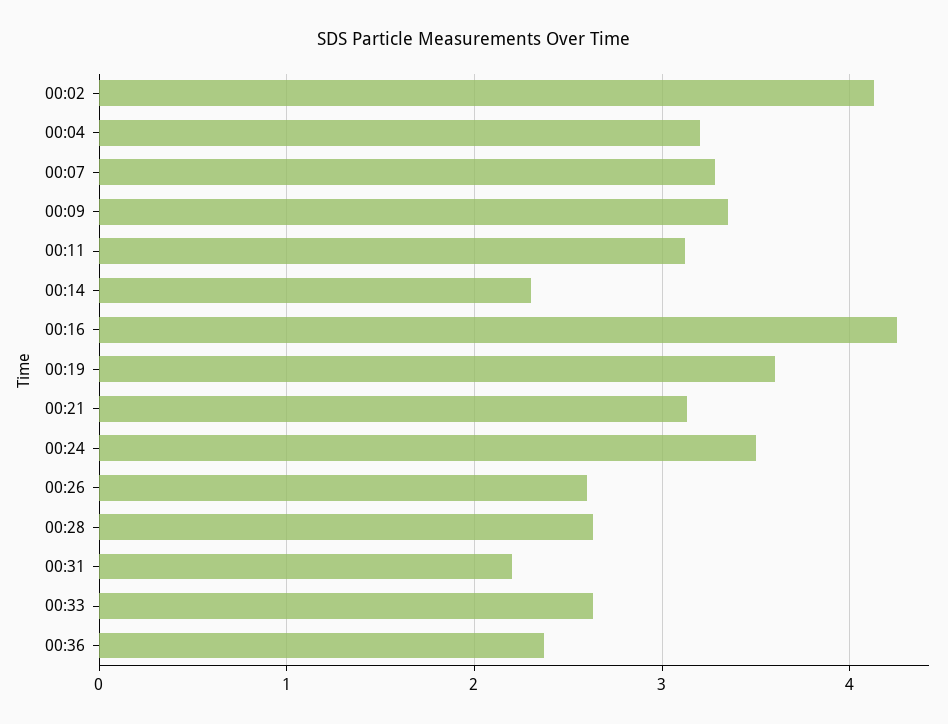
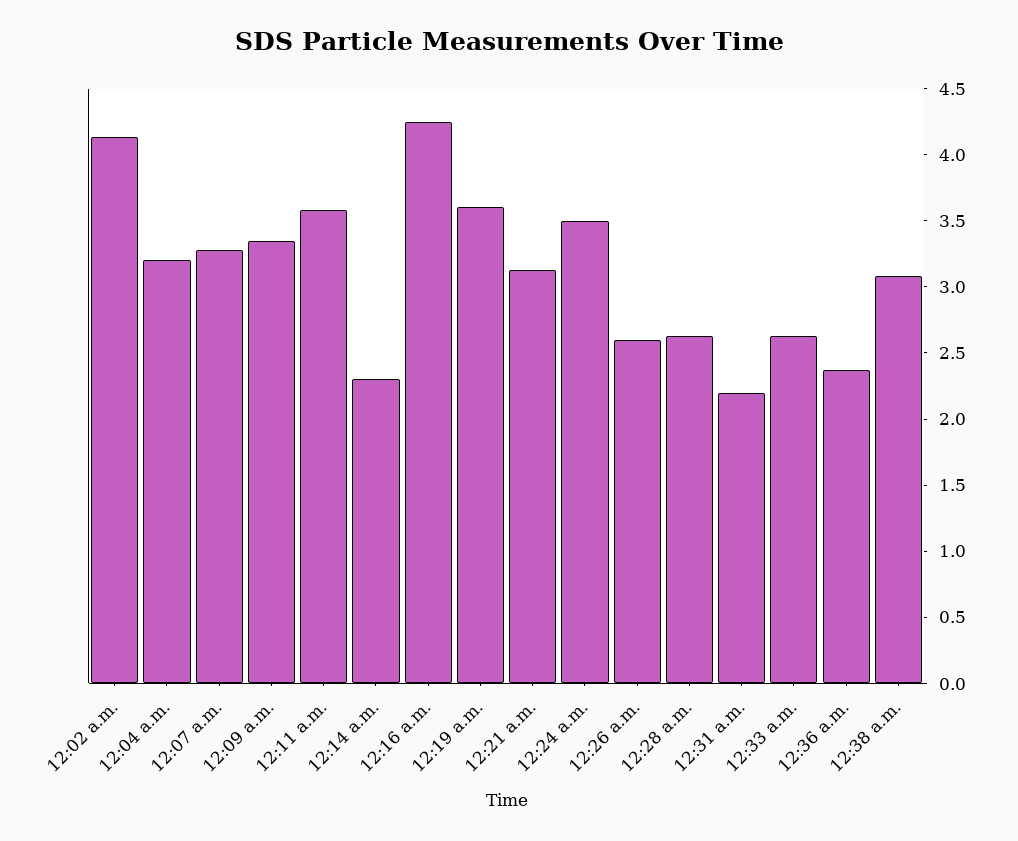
00:11: 3.1 -> 3.6
12:38 a.m.: none -> 3.1

